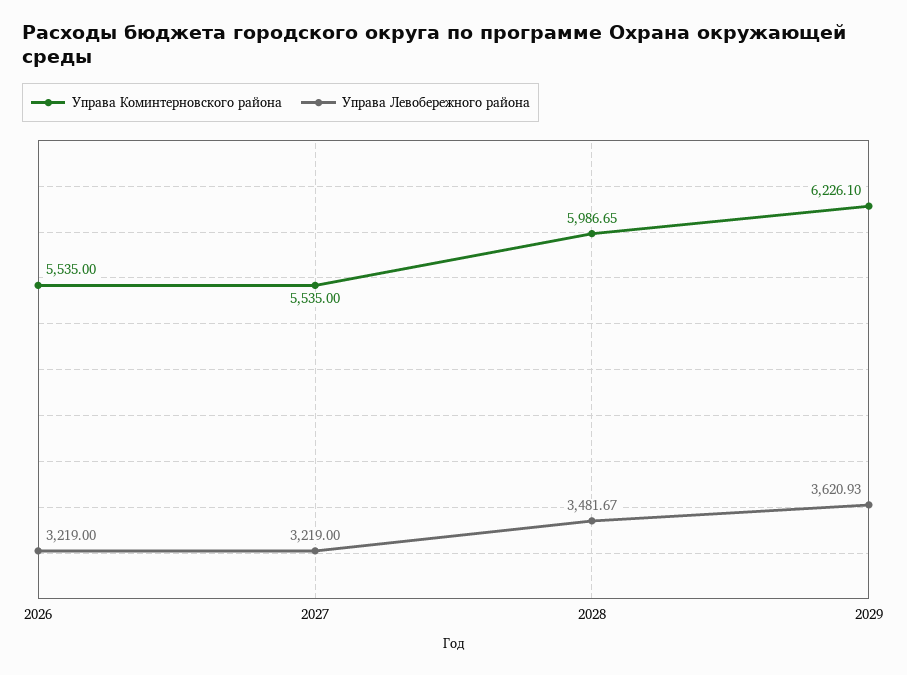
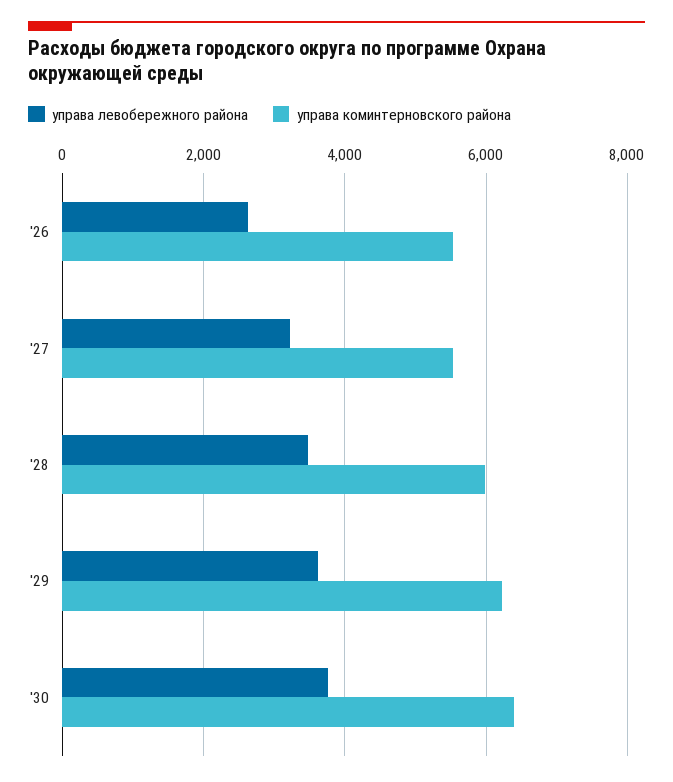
Управа Левобережного района, 2026: 3219 -> 2600
Управа Левобережного района, '30: none -> 3800
Управа Коминтерновского района, '30: none -> 6400

